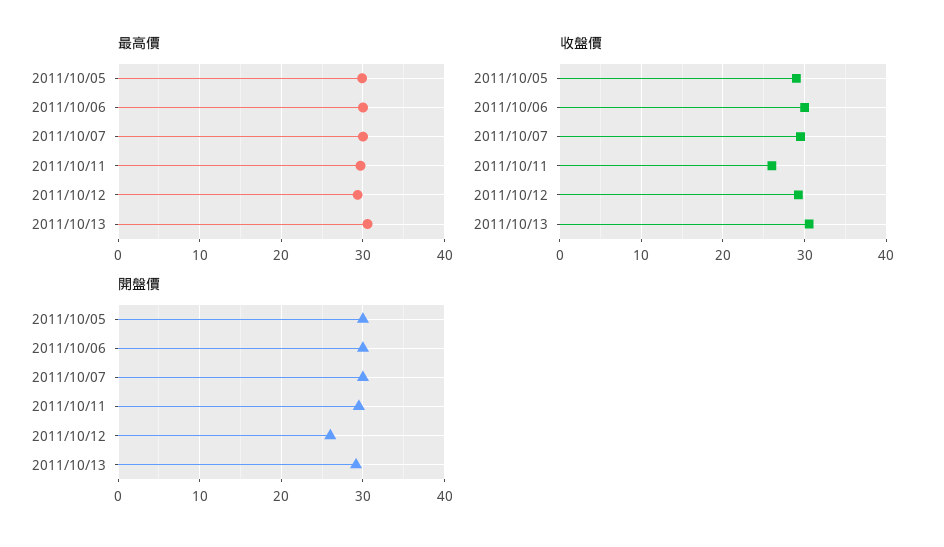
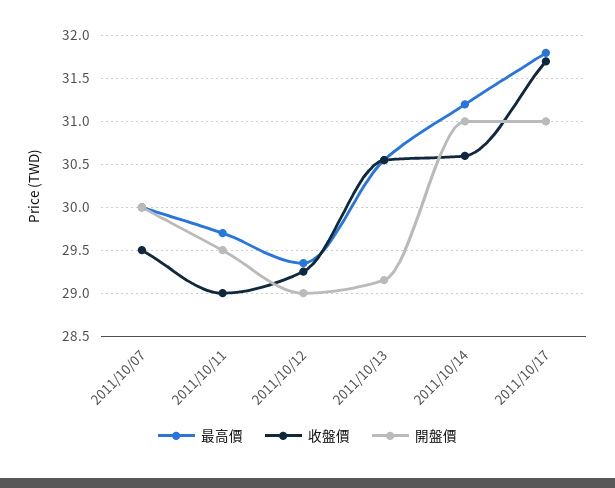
最高價, 2011/10/05: 30 -> none
最高價, 2011/10/06: 30 -> none
收盤價, 2011/10/05: 29 -> none
收盤價, 2011/10/06: 30 -> none
收盤價, 2011/10/11: 26 -> 29
開盤價, 2011/10/05: 30 -> none
開盤價, 2011/10/06: 30 -> none
開盤價, 2011/10/12: 26 -> 29
最高價, 2011/10/14: none -> 31.2
收盤價, 2011/10/14: none -> 30.6
開盤價, 2011/10/14: none -> 31
最高價, 2011/10/17: none -> 31.8
收盤價, 2011/10/17: none -> 31.7
開盤價, 2011/10/17: none -> 31

